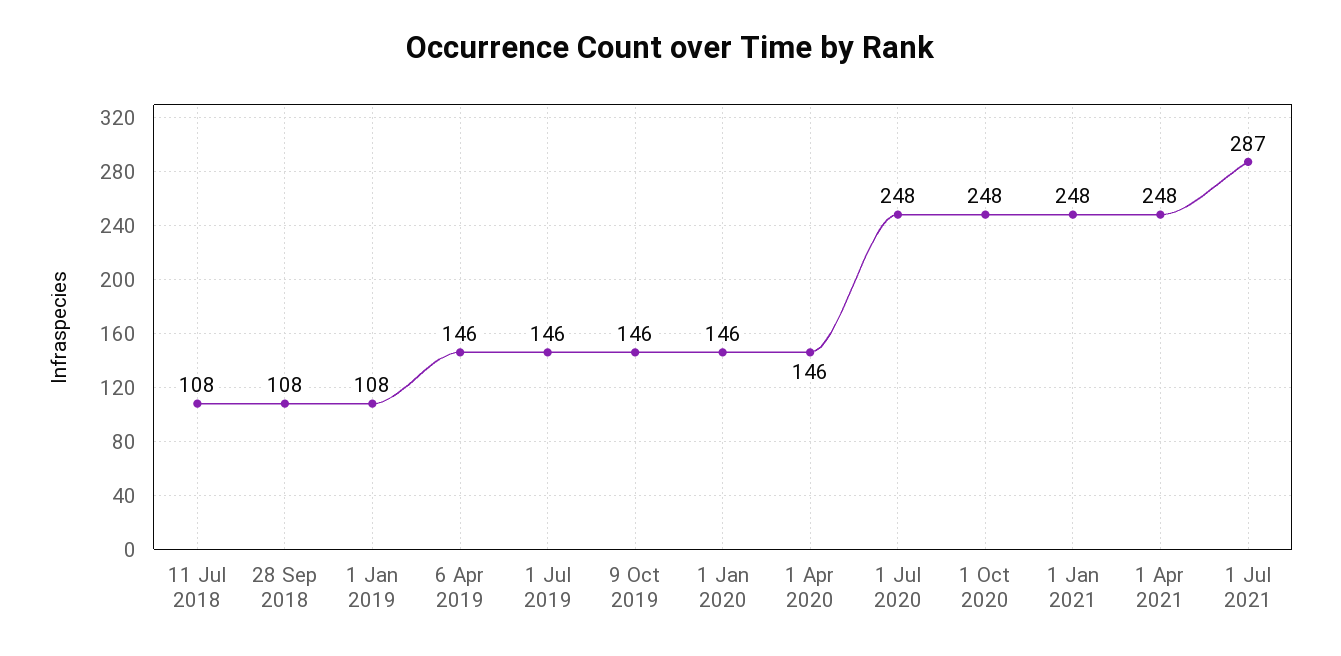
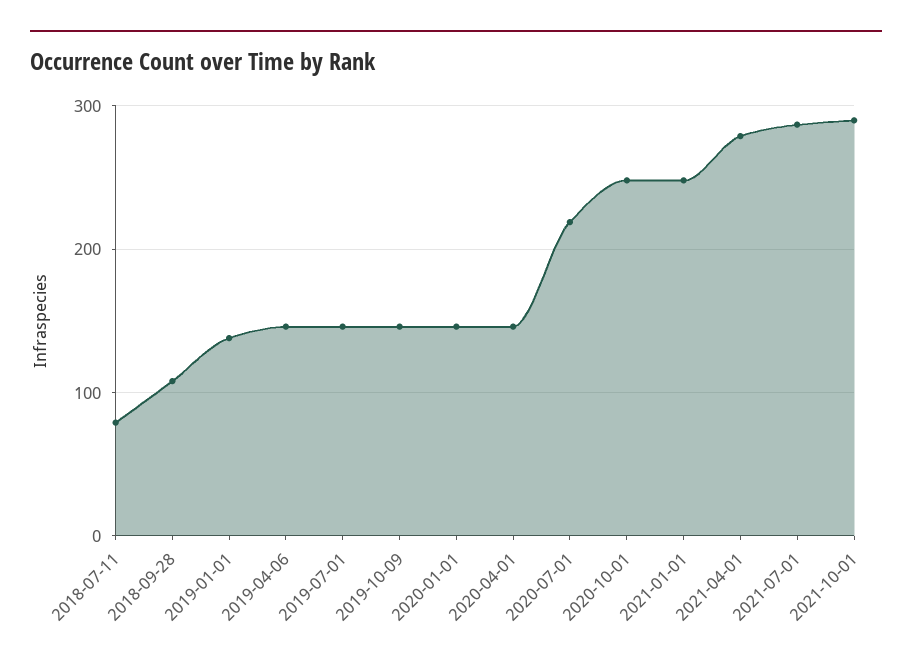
11 Jul 2018: 108 -> 80
1 Jan 2019: 108 -> 140
1 Jul 2020: 248 -> 220
1 Apr 2021: 248 -> 280
2021-10-01: none -> 290

